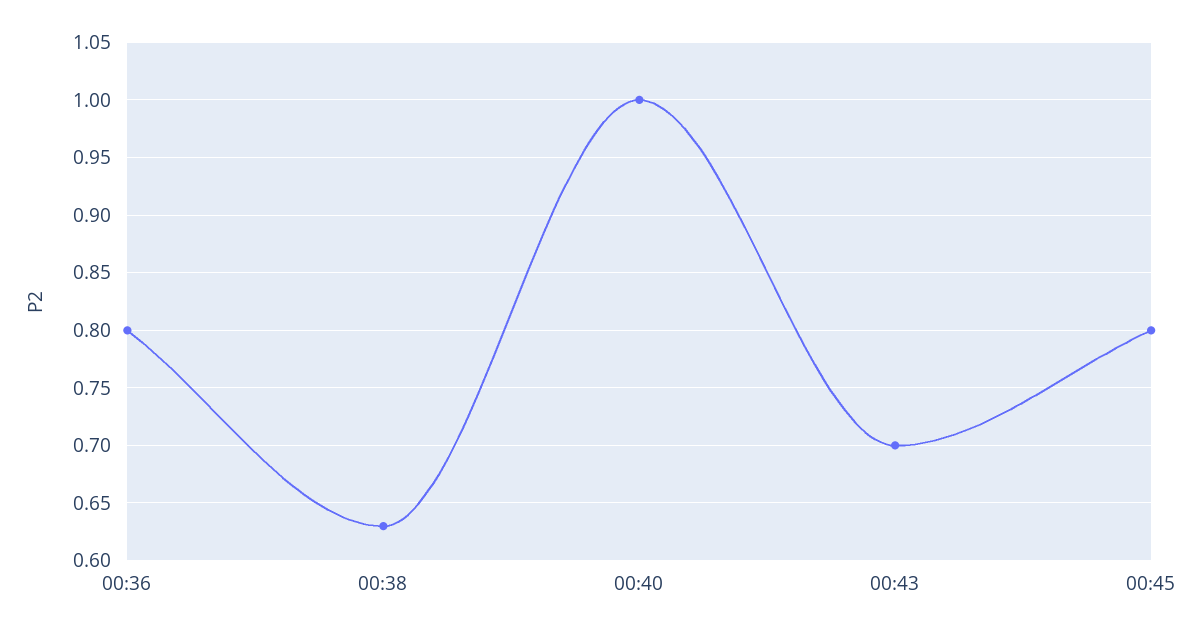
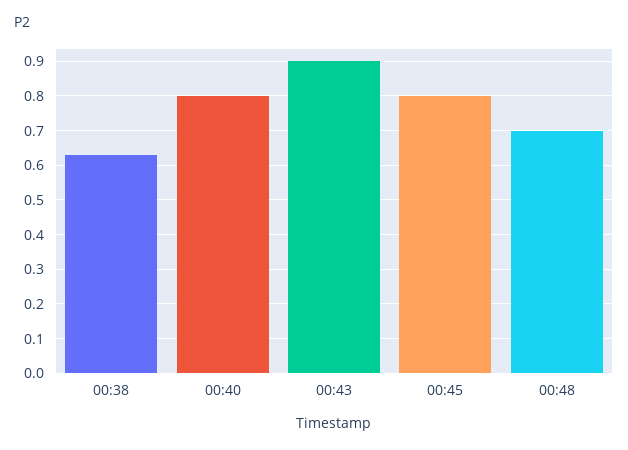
00:36: 0.8 -> none
00:40: 1 -> 0.8
00:43: 0.7 -> 0.9
00:48: none -> 0.7

